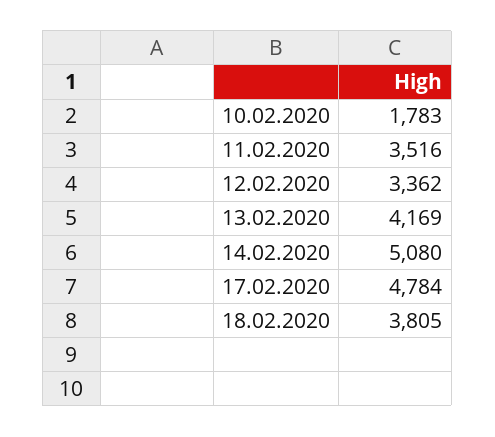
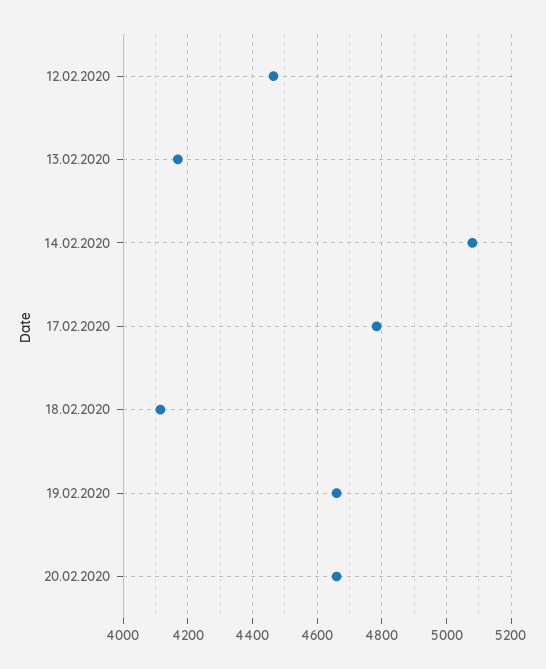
10.02.2020: 1783 -> none
11.02.2020: 3516 -> none
12.02.2020: 3362 -> 4460
18.02.2020: 3805 -> 4120
19.02.2020: none -> 4660
20.02.2020: none -> 4660

